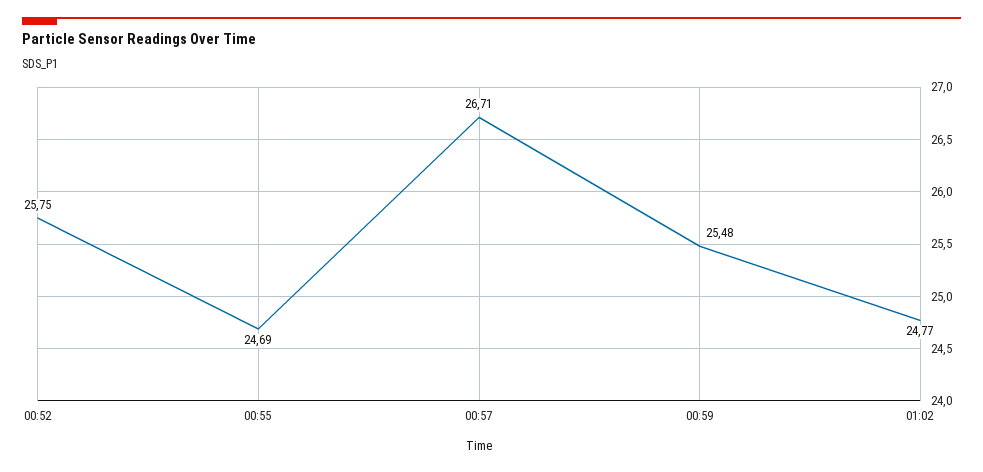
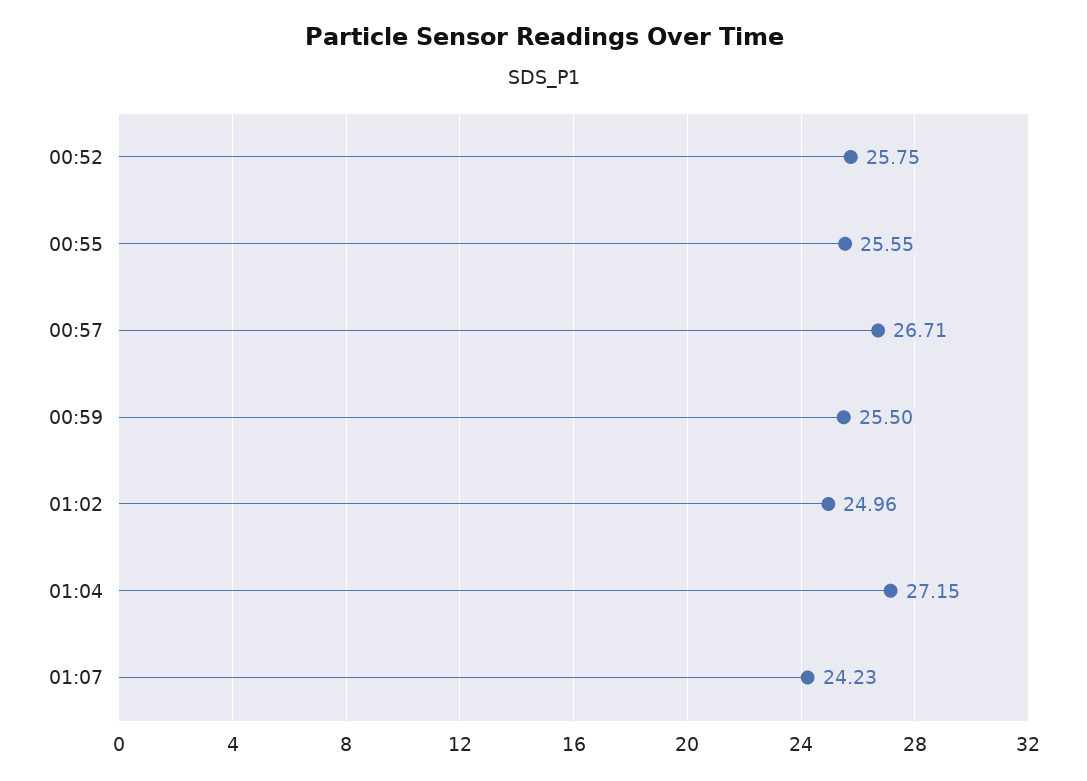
00:55: 24.69 -> 25.55
00:59: 25.48 -> 25.5
01:02: 24.77 -> 24.96
01:04: none -> 27.15
01:07: none -> 24.23

